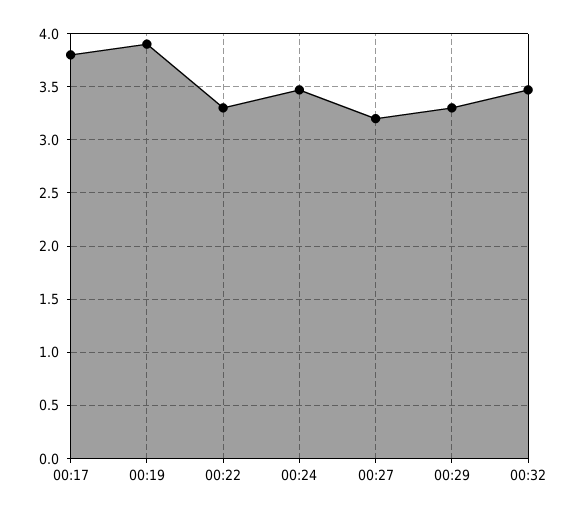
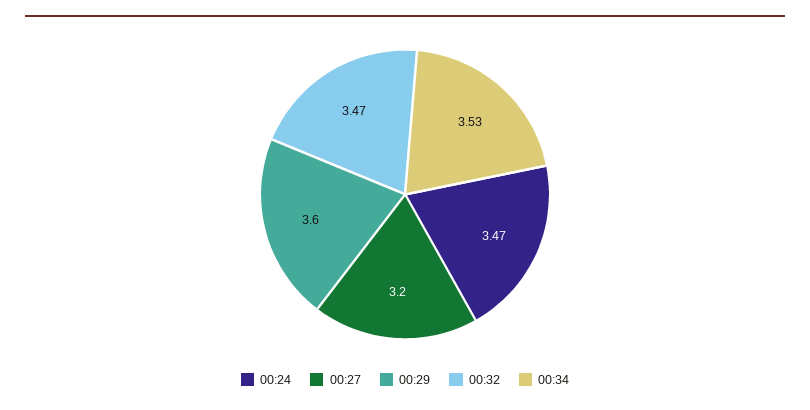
00:17: 3.8 -> none
00:19: 3.9 -> none
00:22: 3.3 -> none
00:29: 3.3 -> 3.6
00:34: none -> 3.53

